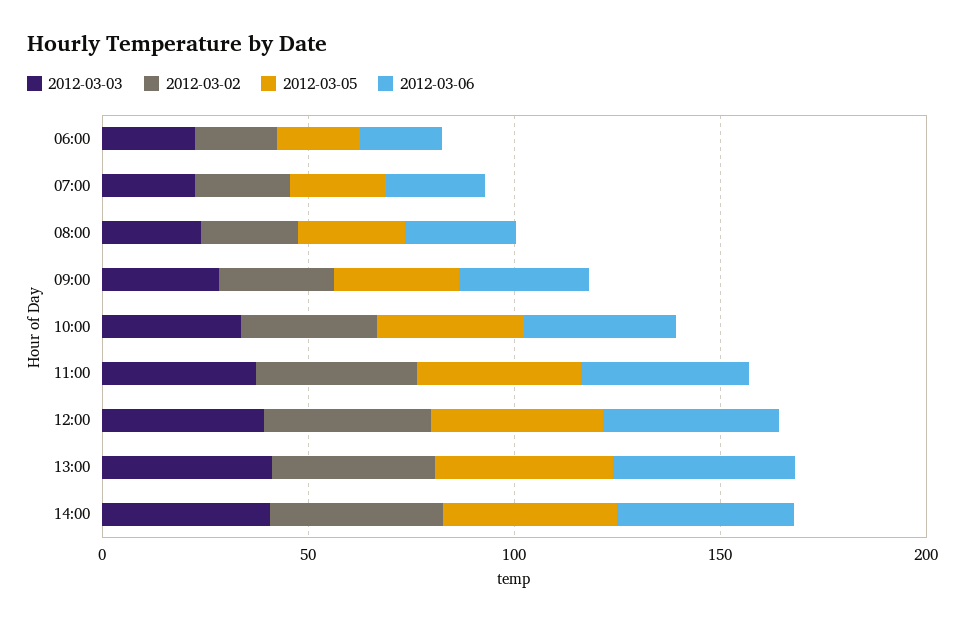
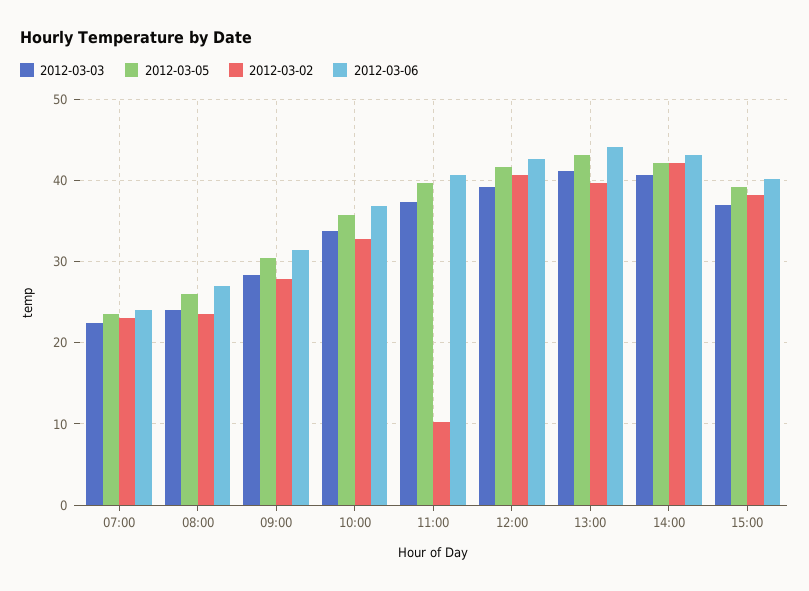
2012-03-03, 06:00: 20 -> none
2012-03-02, 06:00: 20 -> none
2012-03-05, 06:00: 20 -> none
2012-03-06, 06:00: 20 -> none
2012-03-02, 11:00: 40 -> 10
2012-03-03, 15:00: none -> 37
2012-03-05, 15:00: none -> 39
2012-03-02, 15:00: none -> 38
2012-03-06, 15:00: none -> 40

